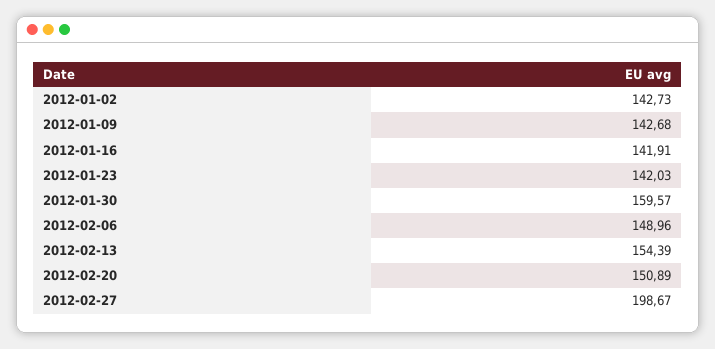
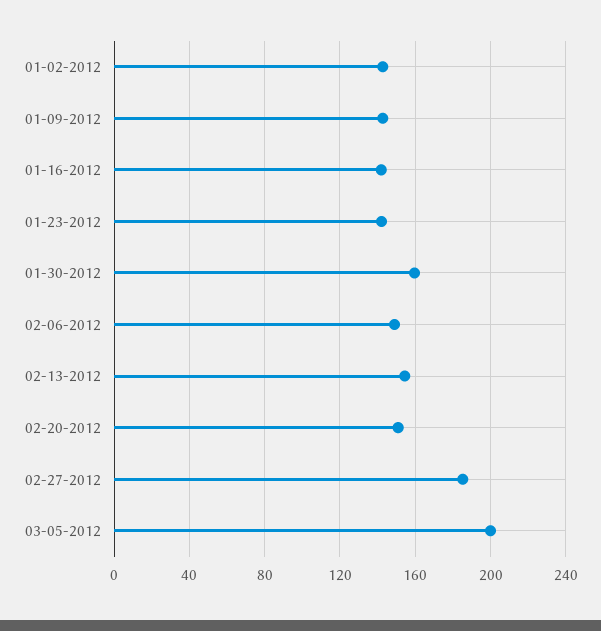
2012-02-27: 198.67 -> 185
03-05-2012: none -> 200

